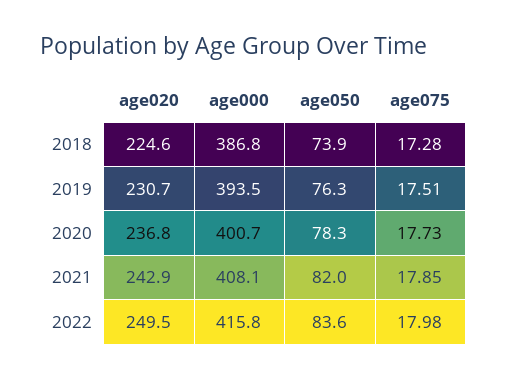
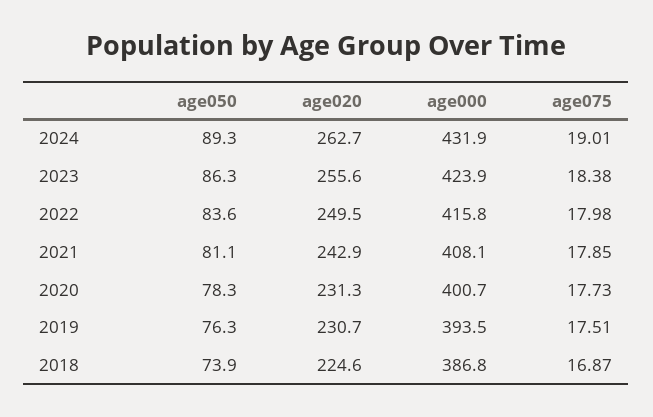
age075, 2018: 17.28 -> 16.87
age020, 2020: 236.8 -> 231.3
age050, 2021: 82 -> 81.1
age050, 2024: none -> 89.3
age020, 2024: none -> 262.7
age000, 2024: none -> 431.9
age075, 2024: none -> 19.01
age050, 2023: none -> 86.3
age020, 2023: none -> 255.6
age000, 2023: none -> 423.9
age075, 2023: none -> 18.38

